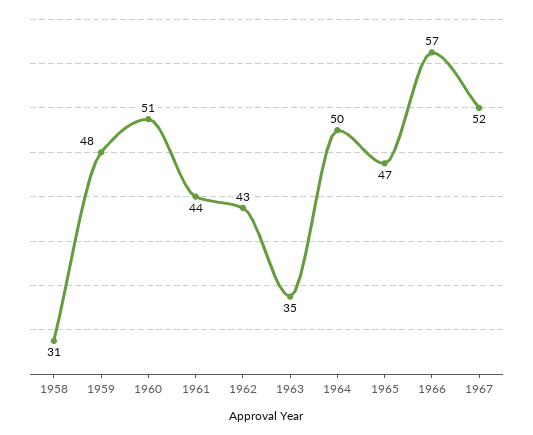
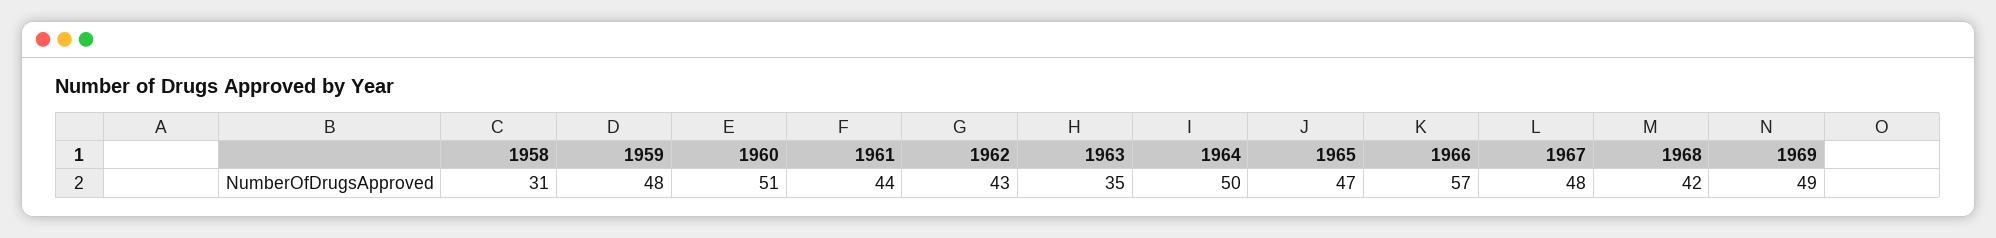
1967: 52 -> 48
1968: none -> 42
1969: none -> 49

